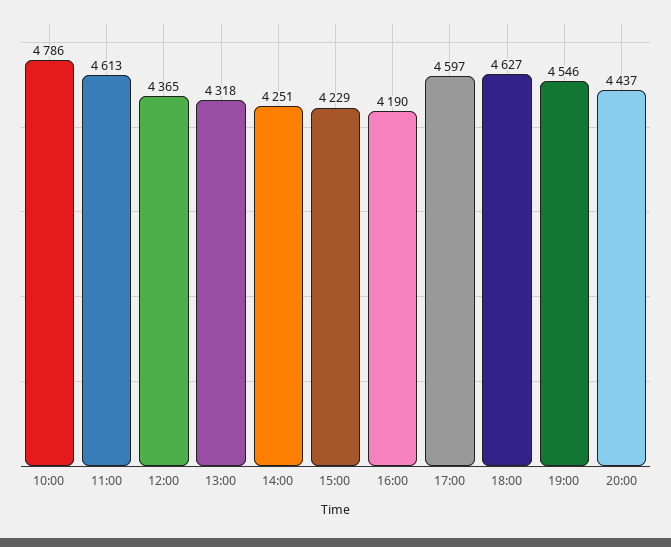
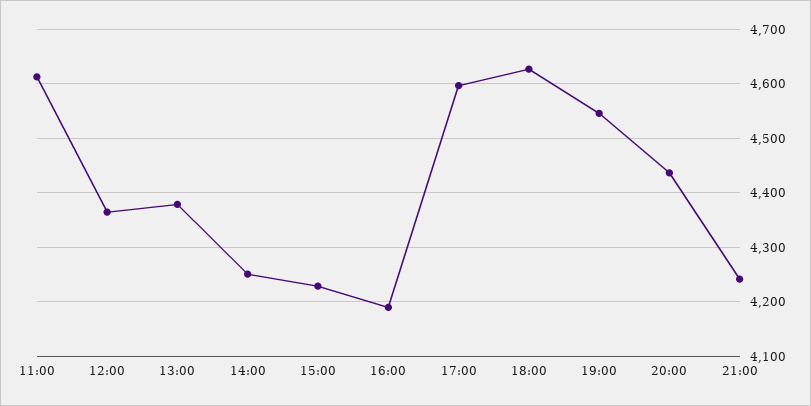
10:00: 4786 -> none
13:00: 4318 -> 4380
21:00: none -> 4240

